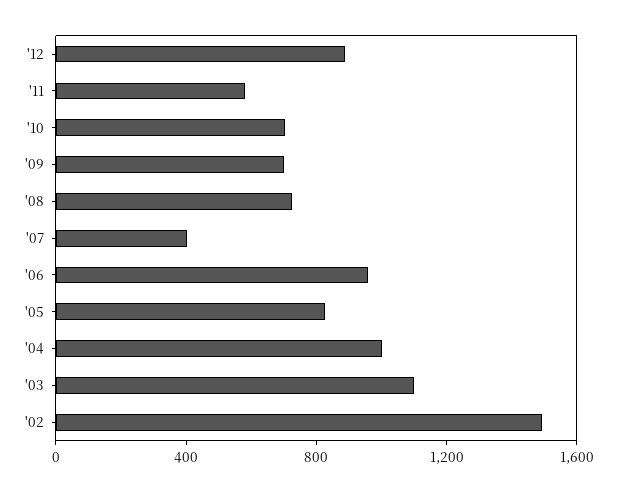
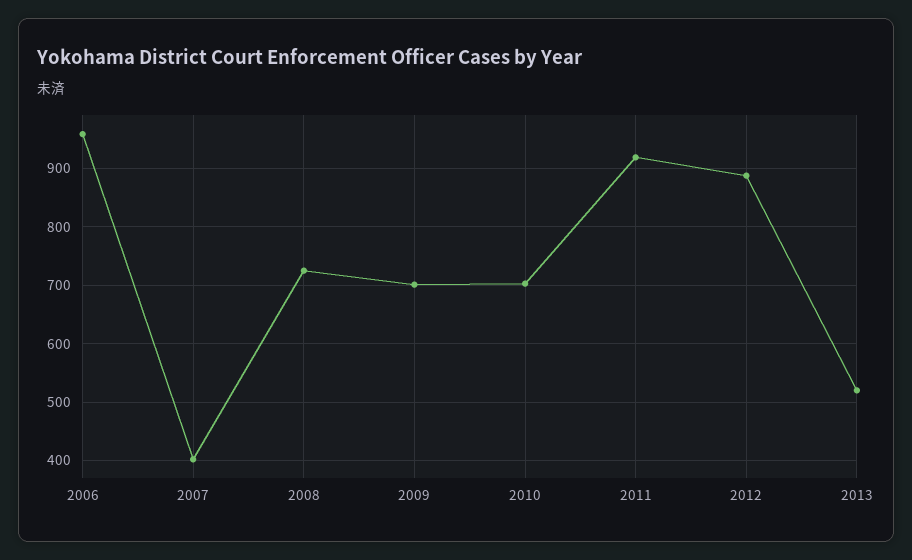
'11: 600 -> 920
'05: 800 -> none
'04: 1000 -> none
'03: 1100 -> none
'02: 1500 -> none
2013: none -> 520

